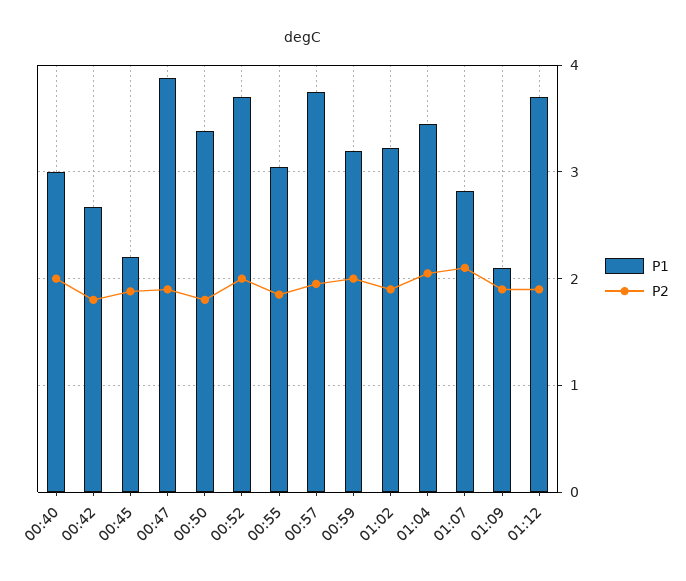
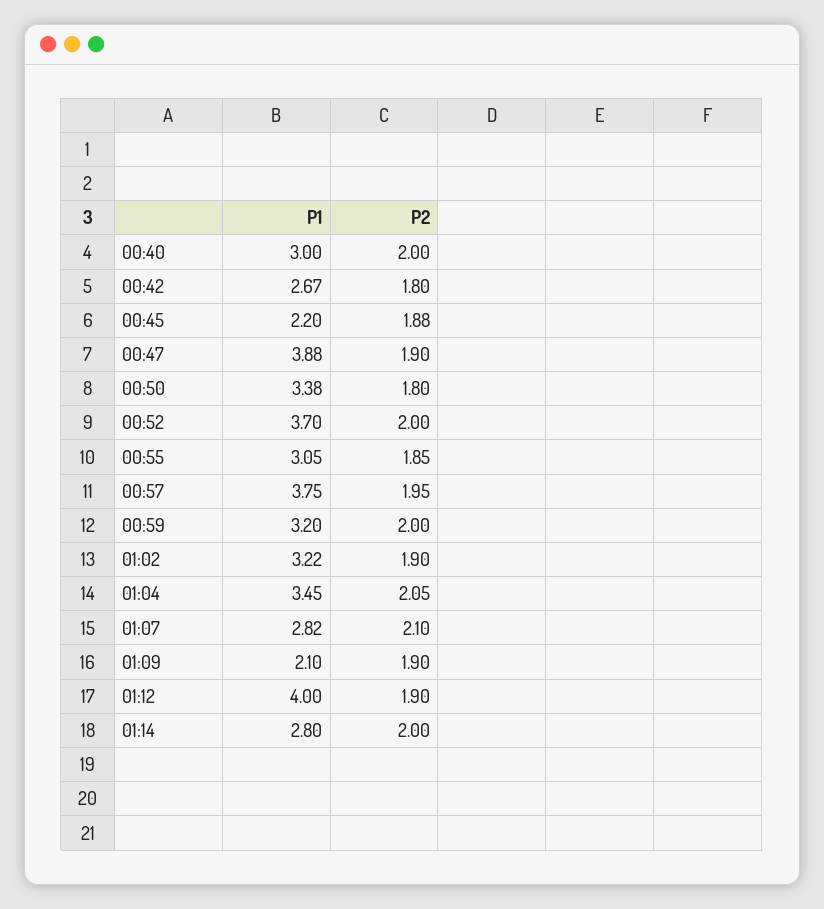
P1, 01:12: 3.7 -> 4
P1, 01:14: none -> 2.8
P2, 01:14: none -> 2

